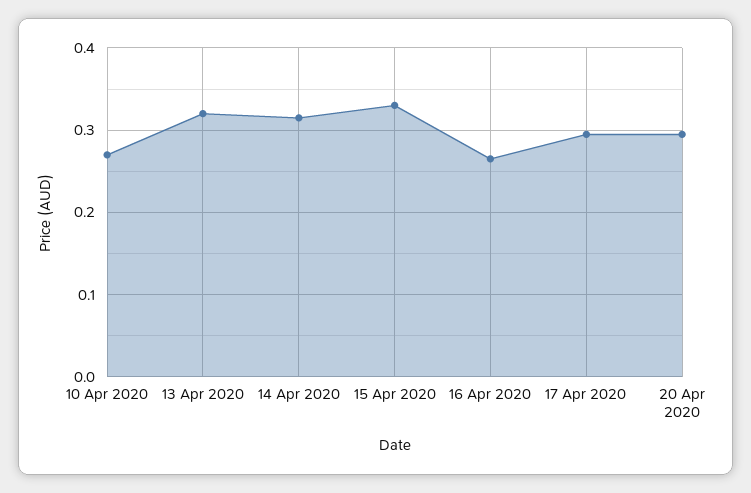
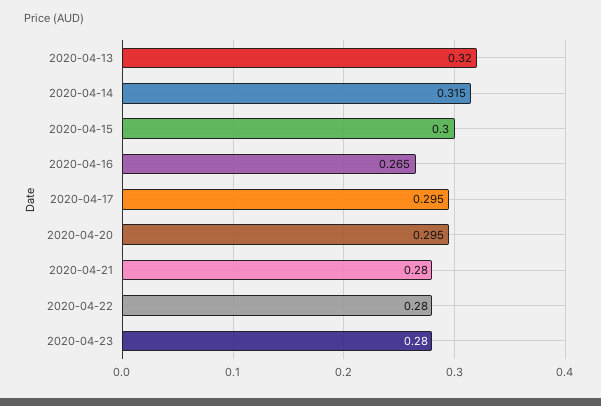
10 Apr 2020: 0.27 -> none
15 Apr 2020: 0.33 -> 0.3
2020-04-21: none -> 0.28
2020-04-22: none -> 0.28
2020-04-23: none -> 0.28

